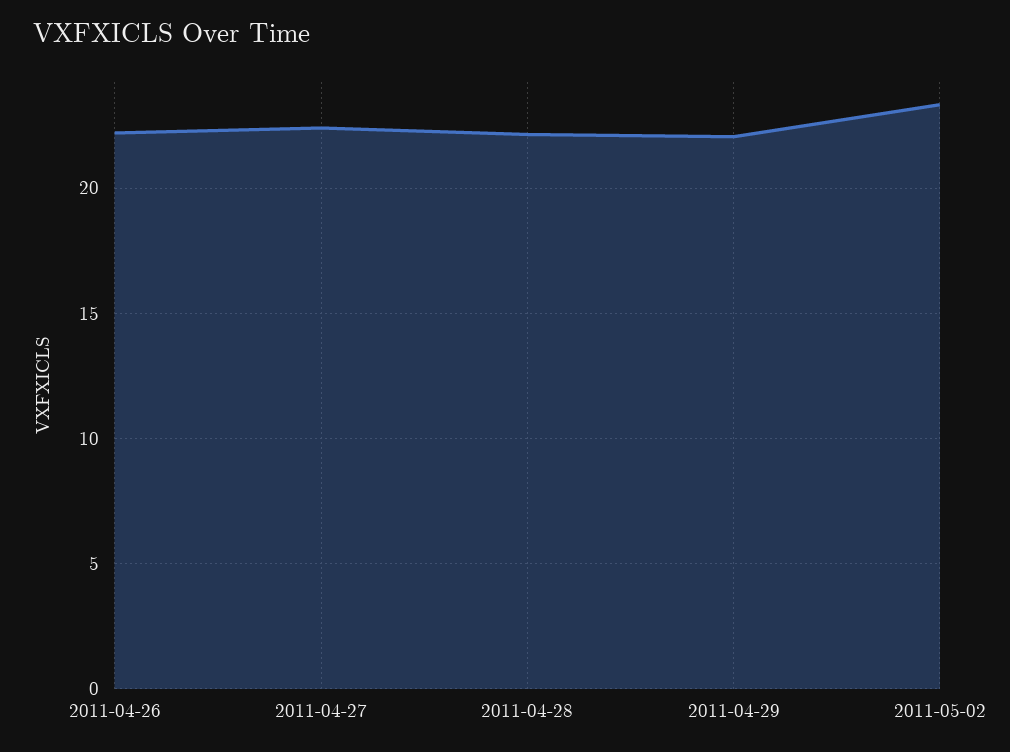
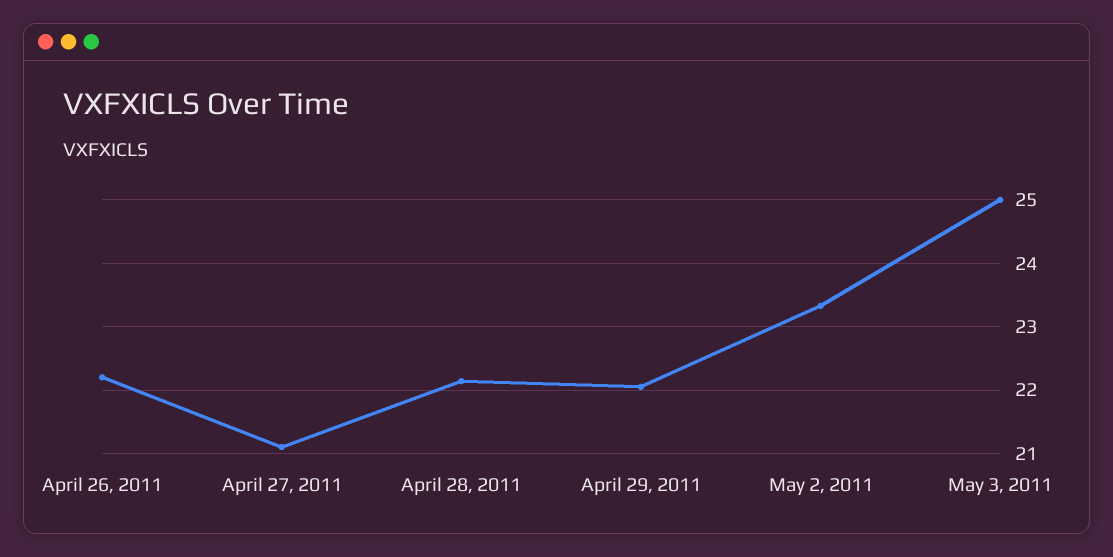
2011-04-27: 22.5 -> 21.1
May 3, 2011: none -> 25

